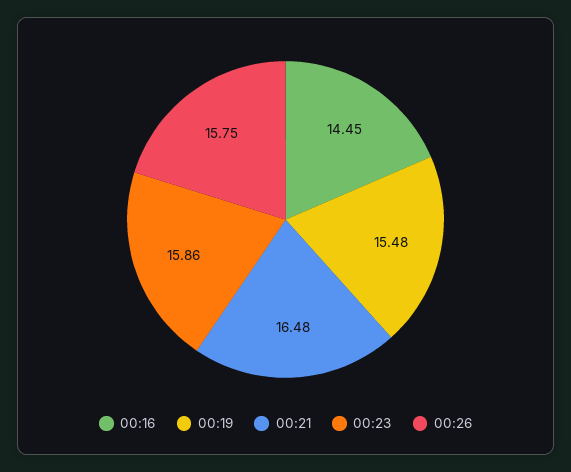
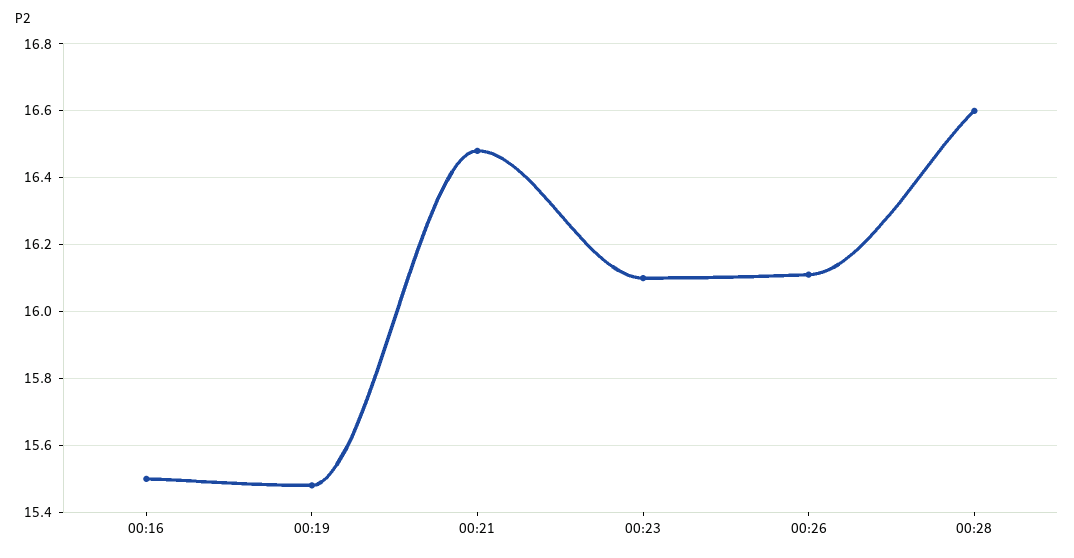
00:16: 14.45 -> 15.5
00:23: 15.86 -> 16.1
00:26: 15.75 -> 16.1
00:28: none -> 16.6

